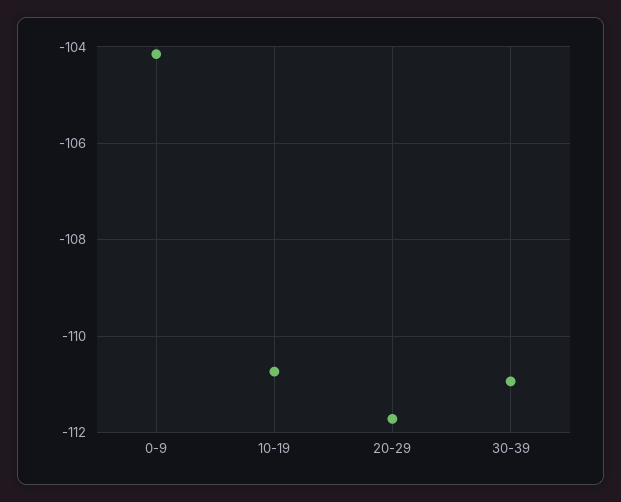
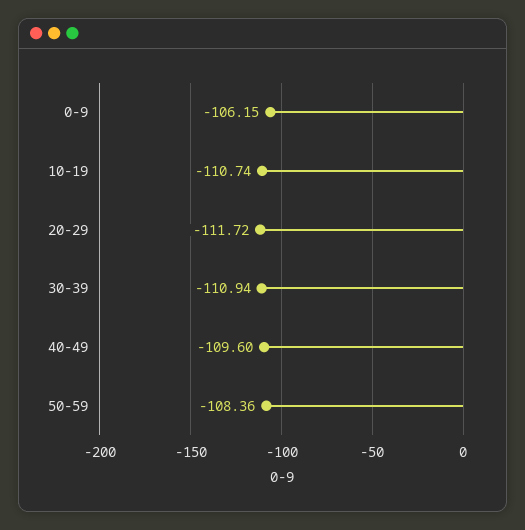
0-9: -104.2 -> -106.15
40-49: none -> -109.6
50-59: none -> -108.36

